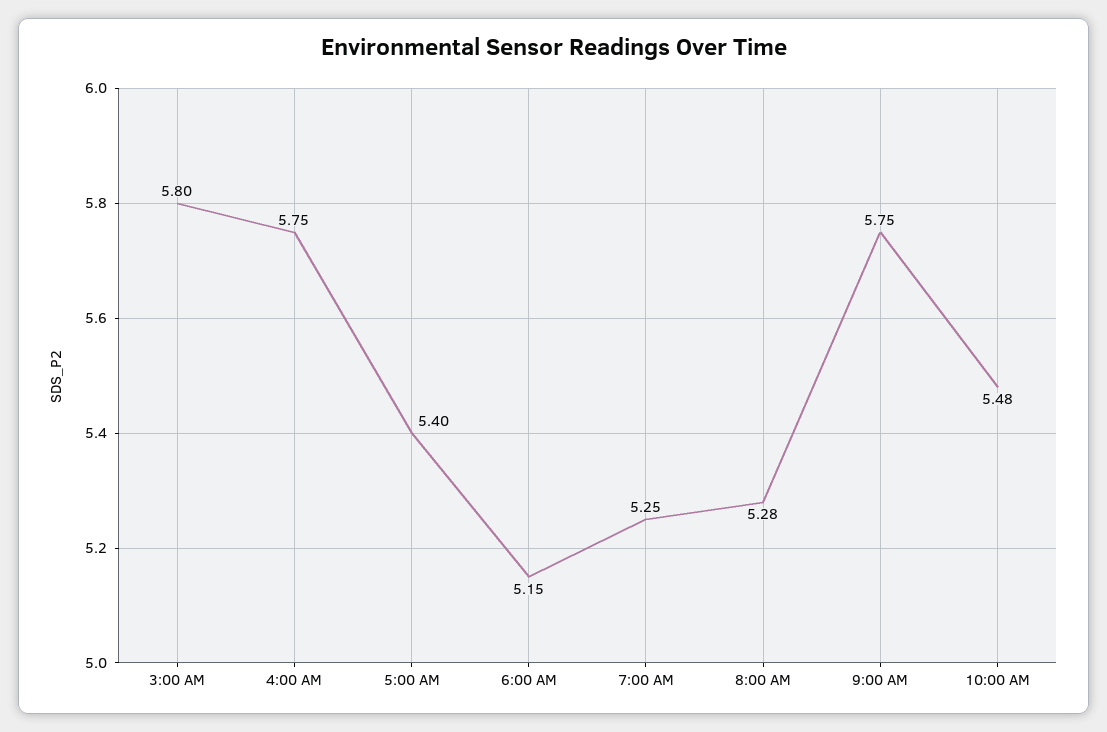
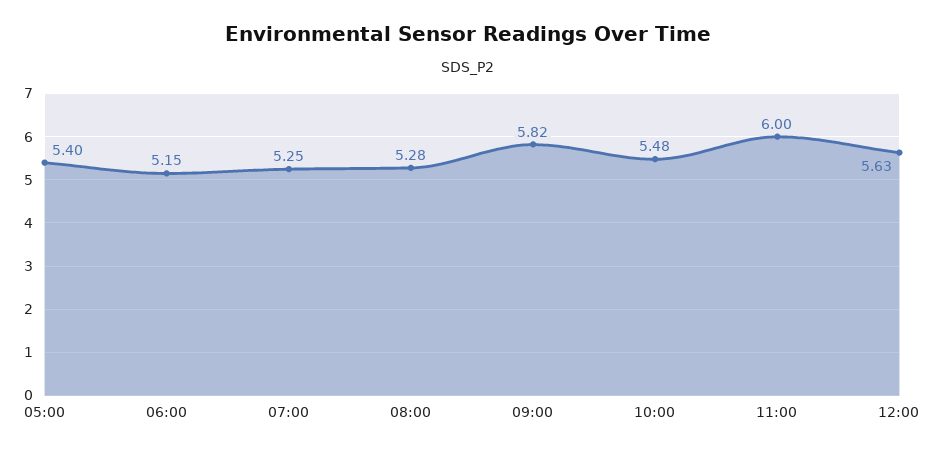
3:00 AM: 5.8 -> none
4:00 AM: 5.75 -> none
9:00 AM: 5.75 -> 5.82
11:00: none -> 6
12:00: none -> 5.63

